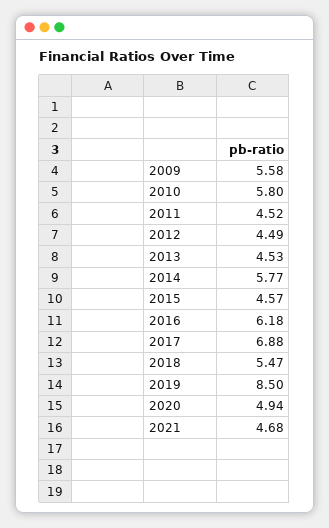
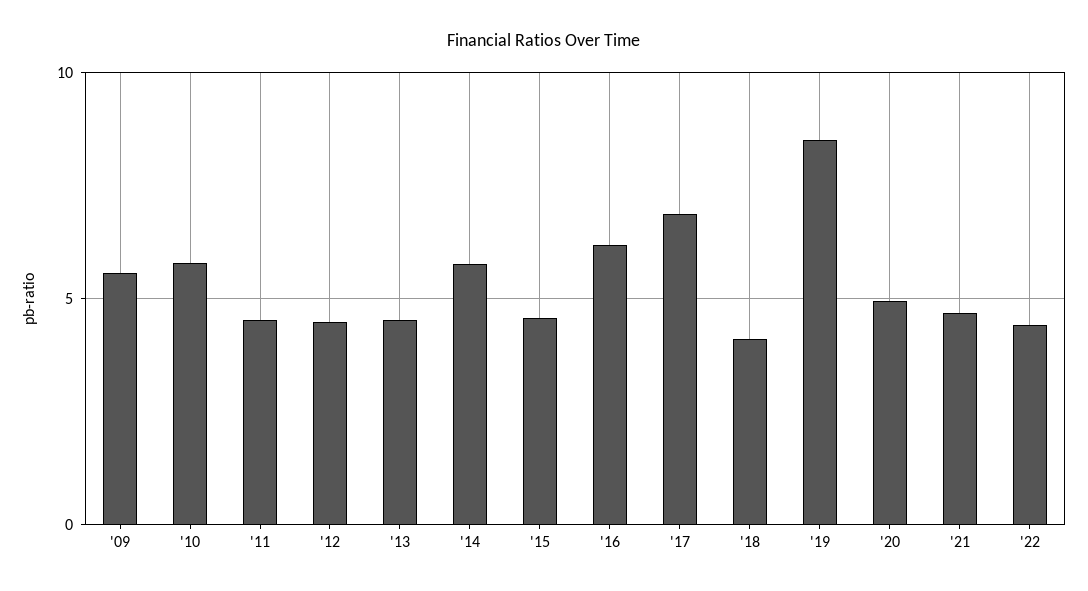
2018: 5.47 -> 4
'22: none -> 4.5

